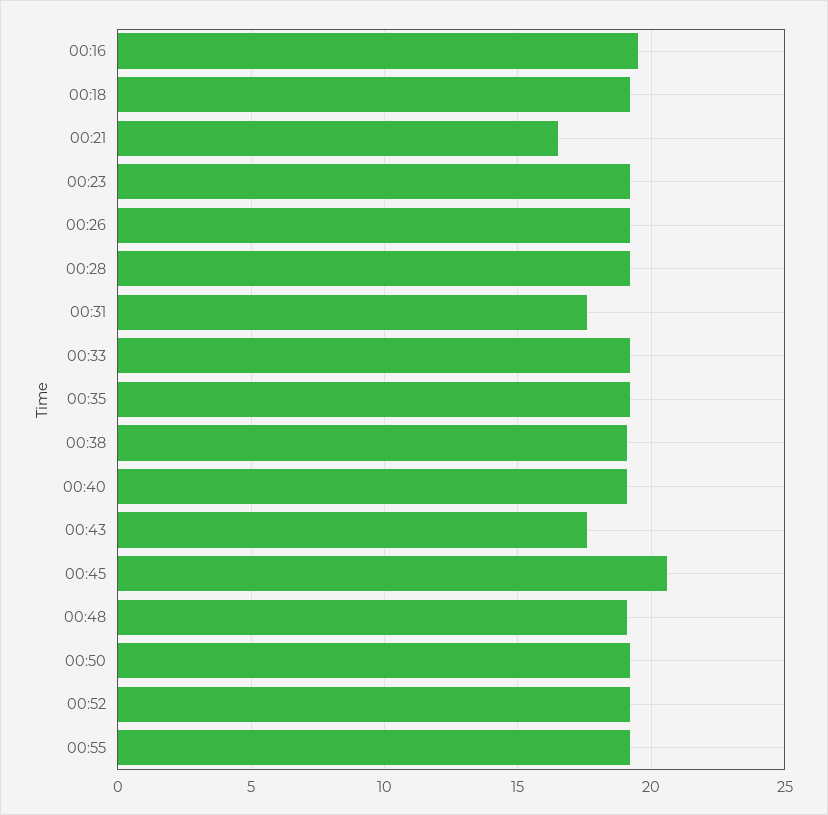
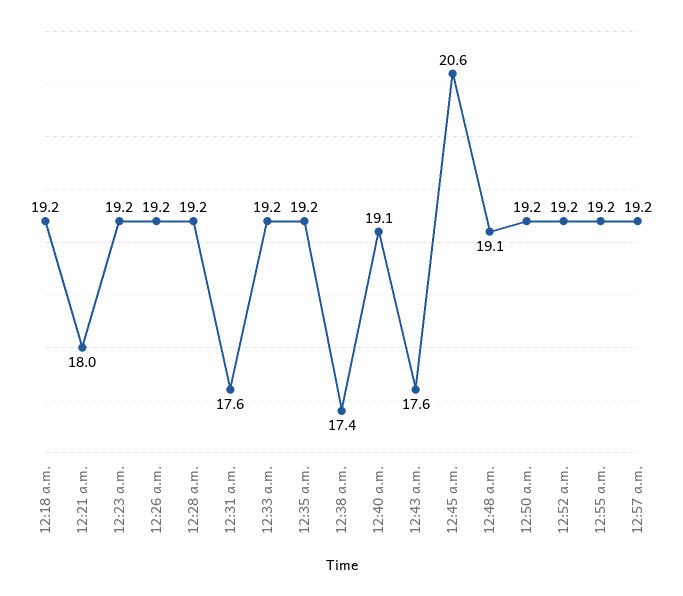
00:16: 19.5 -> none
00:21: 16.5 -> 18
00:38: 19 -> 17.4
12:57 a.m.: none -> 19.2

